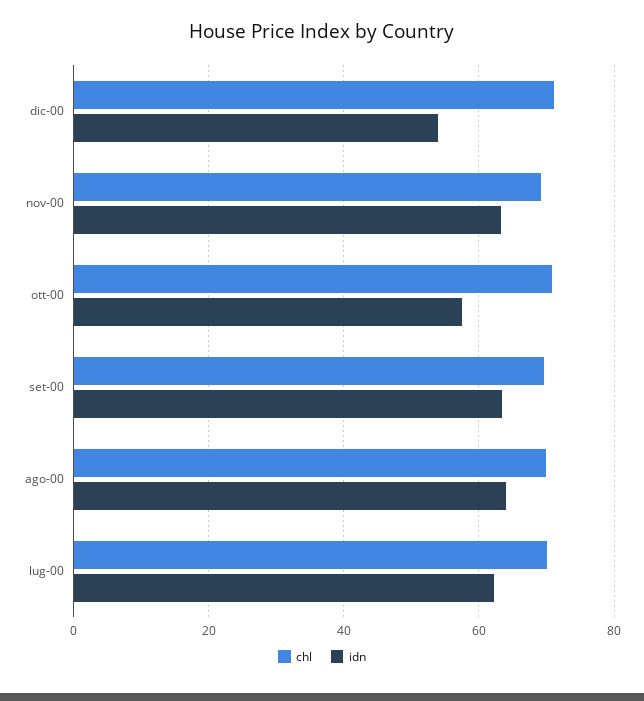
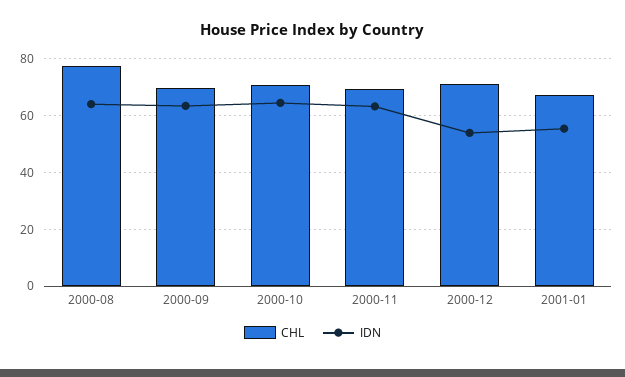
idn, ott-00: 58 -> 65
chl, ago-00: 70 -> 77.5
chl, lug-00: 70 -> none
idn, lug-00: 62 -> none
chl, 2001-01: none -> 67.5
idn, 2001-01: none -> 55

